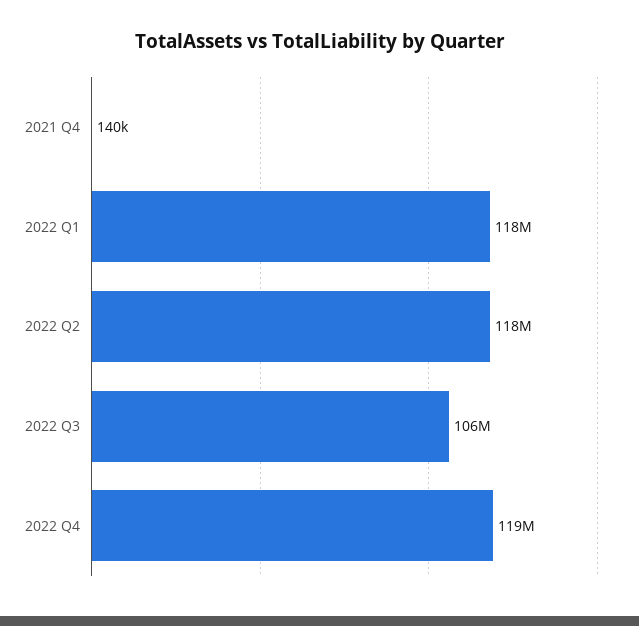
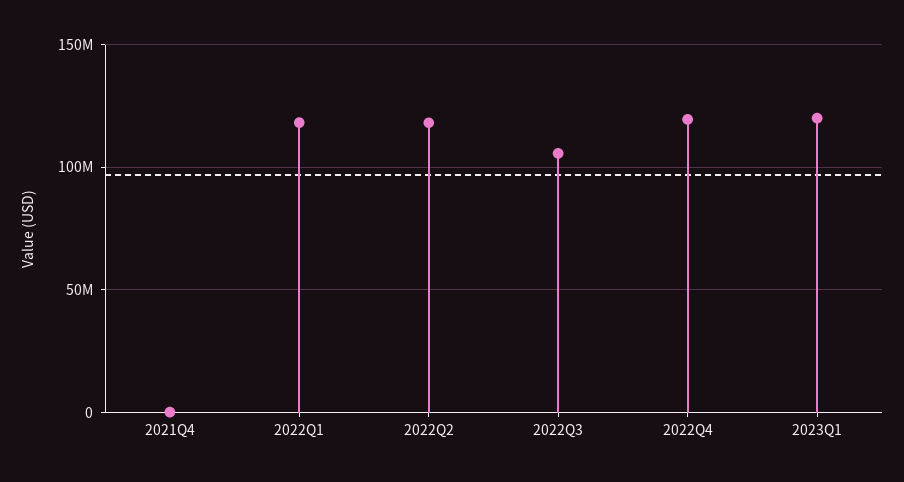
2023Q1: none -> 120000000

